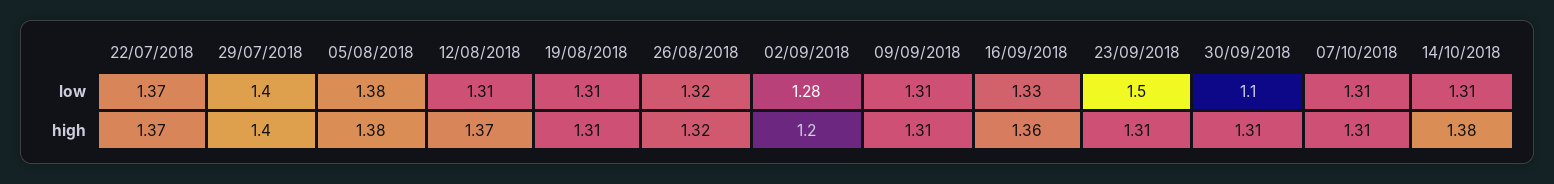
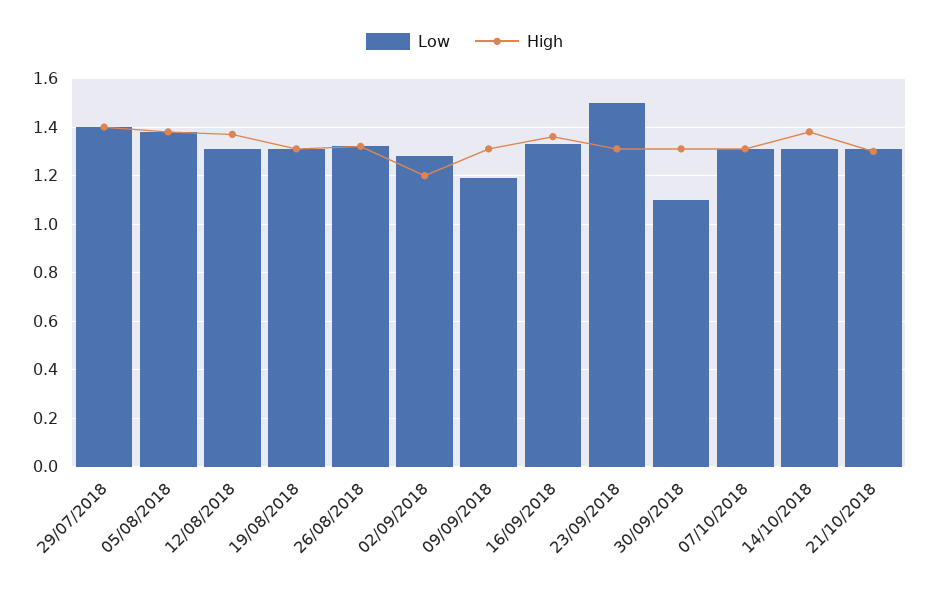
low, 22/07/2018: 1.37 -> none
low, 09/09/2018: 1.31 -> 1.2
high, 22/07/2018: 1.37 -> none
low, 21/10/2018: none -> 1.3
high, 21/10/2018: none -> 1.3

